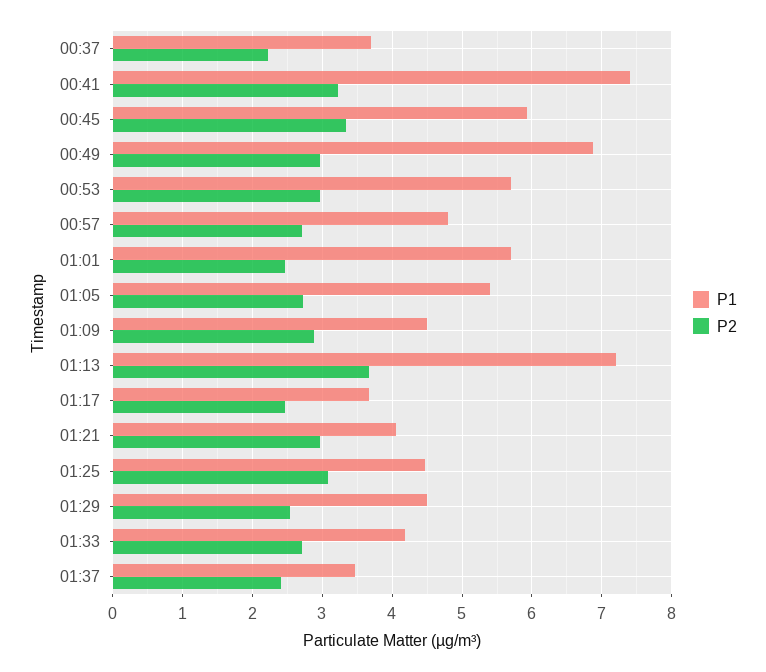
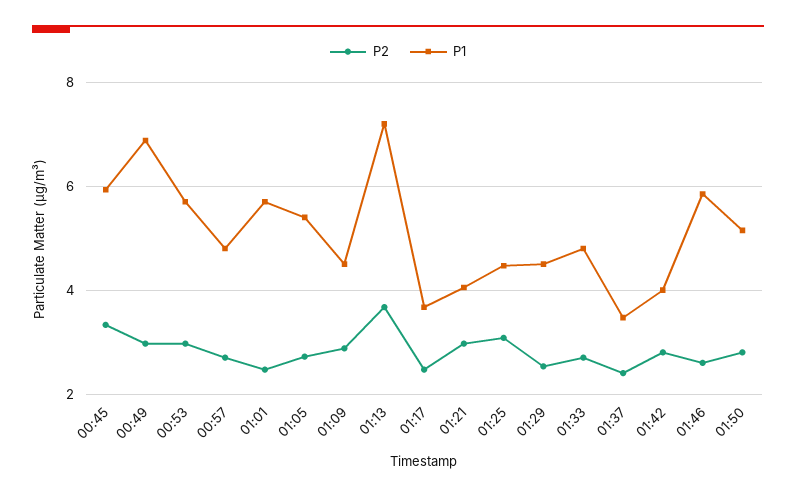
P1, 00:37: 3.7 -> none
P2, 00:37: 2.2 -> none
P1, 00:41: 7.4 -> none
P2, 00:41: 3.2 -> none
P1, 01:33: 4.2 -> 4.8
P2, 01:42: none -> 2.8
P1, 01:42: none -> 4
P2, 01:46: none -> 2.6
P1, 01:46: none -> 5.8
P2, 01:50: none -> 2.8
P1, 01:50: none -> 5.2

